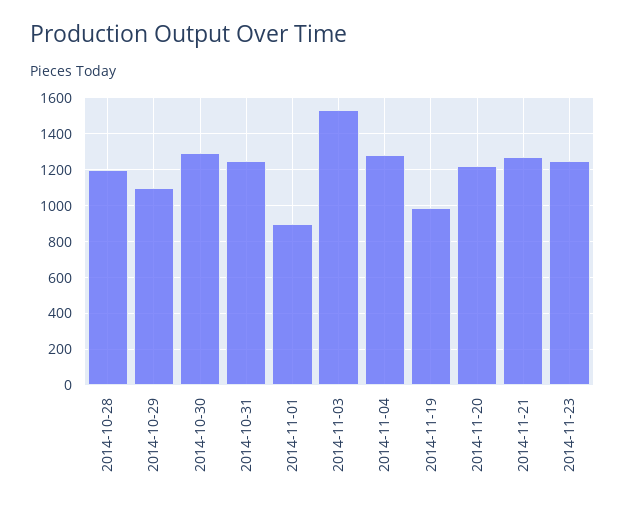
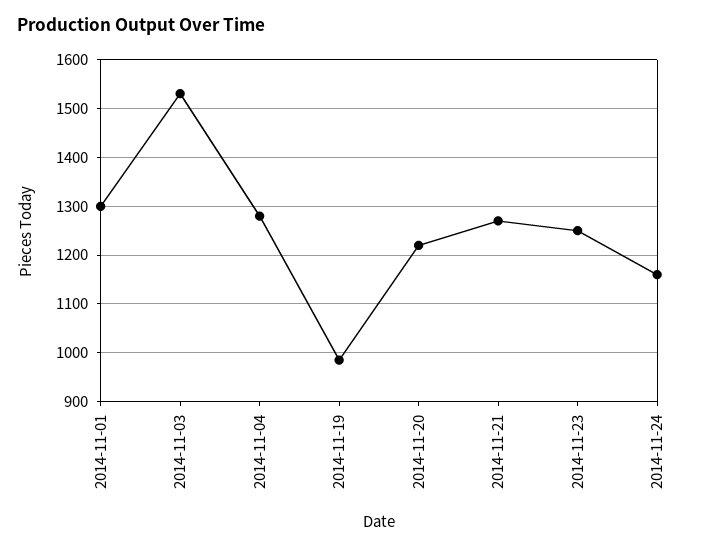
2014-10-28: 1200 -> none
2014-10-29: 1100 -> none
2014-10-30: 1300 -> none
2014-10-31: 1250 -> none
2014-11-01: 900 -> 1300
2014-11-24: none -> 1160

